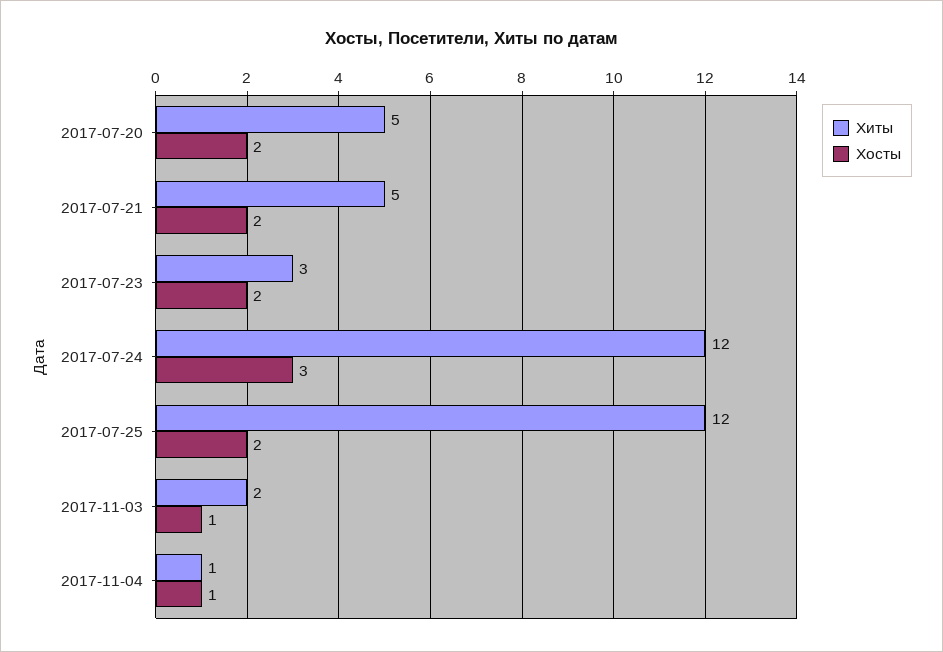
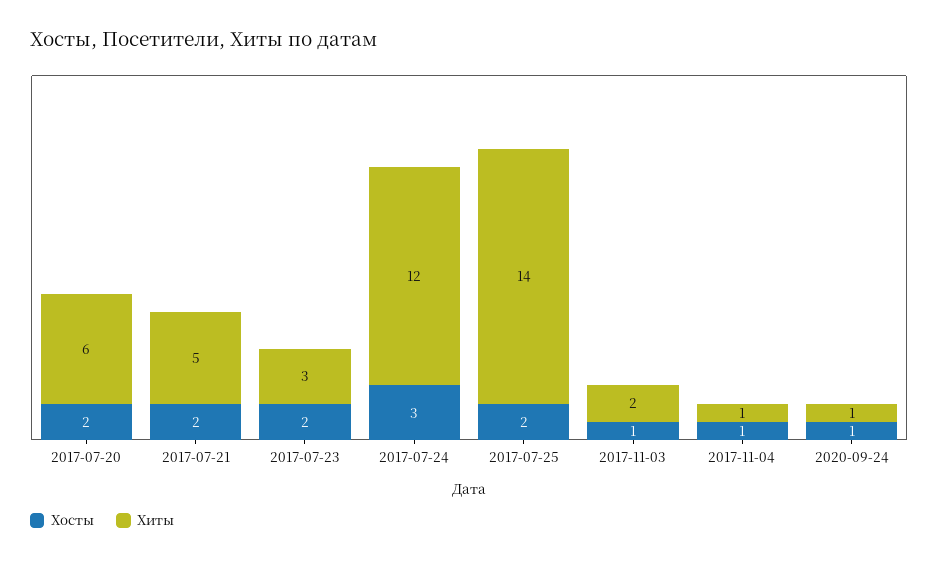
Хиты, 2017-07-20: 5 -> 6
Хиты, 2017-07-25: 12 -> 14
Хосты, 2020-09-24: none -> 1
Хиты, 2020-09-24: none -> 1

